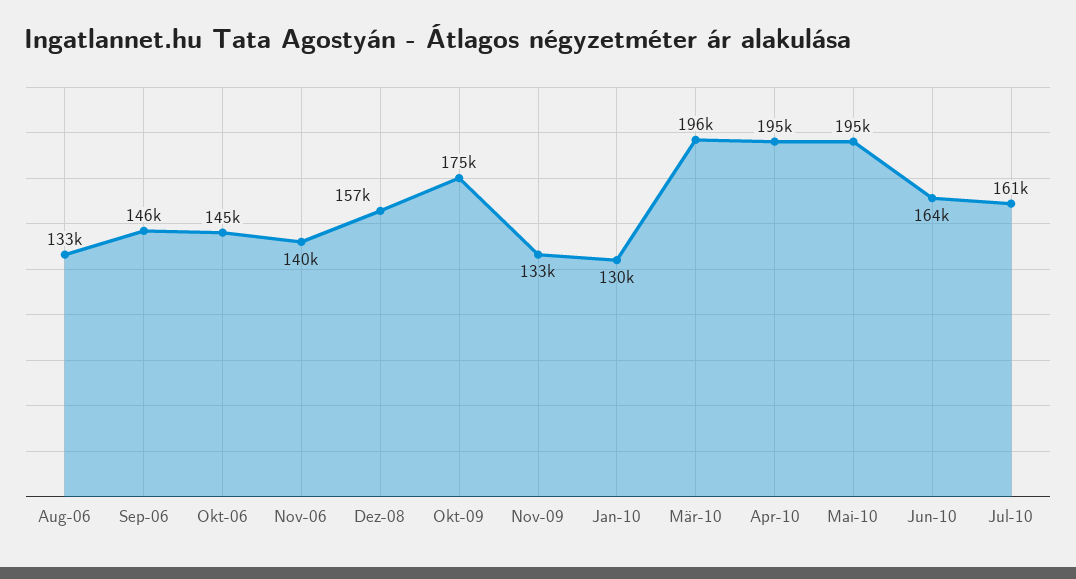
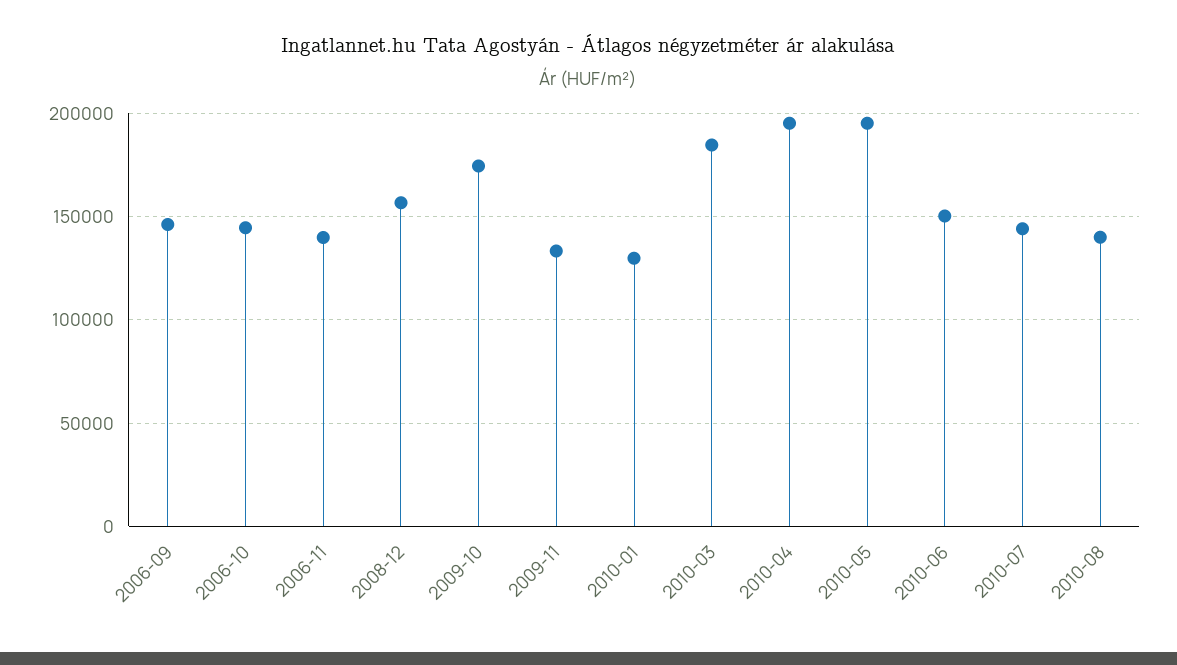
Aug-06: 133000 -> none
Mär-10: 196000 -> 185000
Jun-10: 164000 -> 150000
Jul-10: 161000 -> 145000
2010-08: none -> 140000

